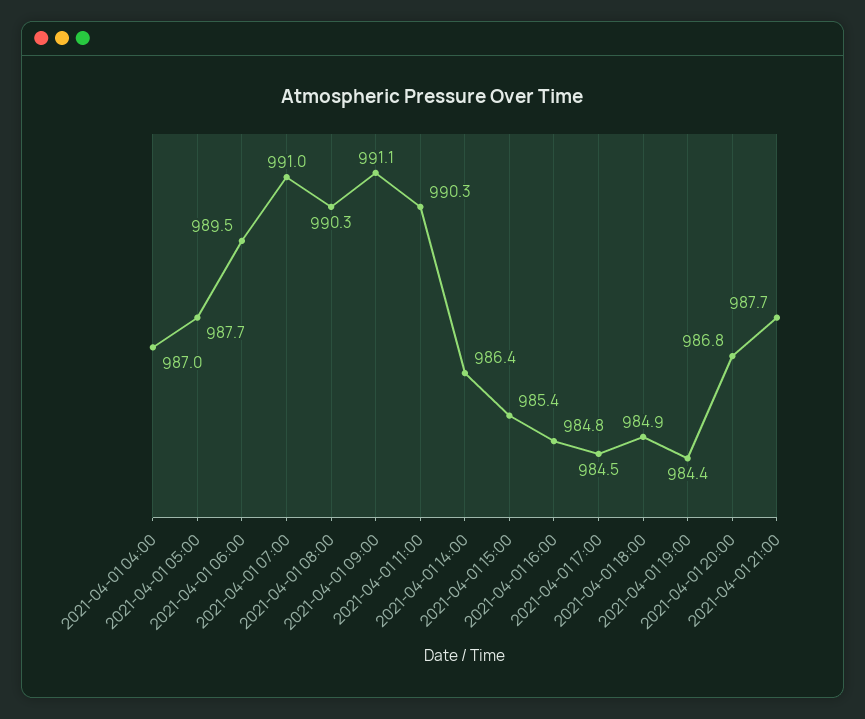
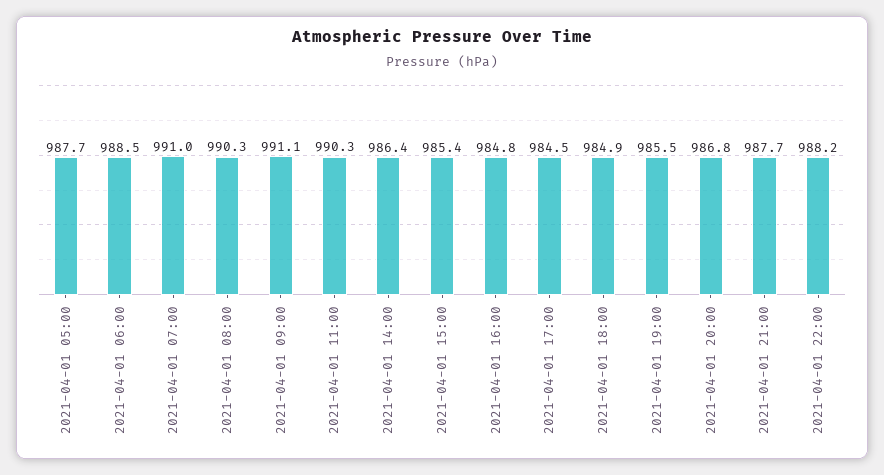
2021-04-01 04:00: 987 -> none
2021-04-01 06:00: 989.5 -> 988.5
2021-04-01 19:00: 984.4 -> 985.5
2021-04-01 22:00: none -> 988.2

